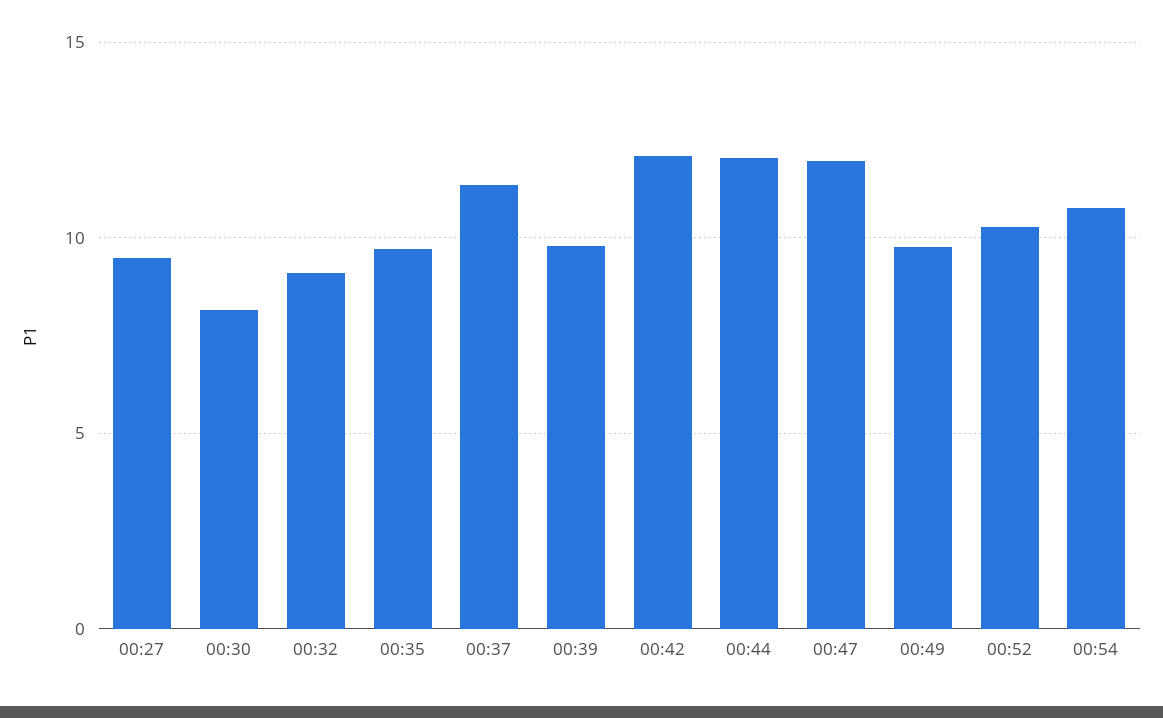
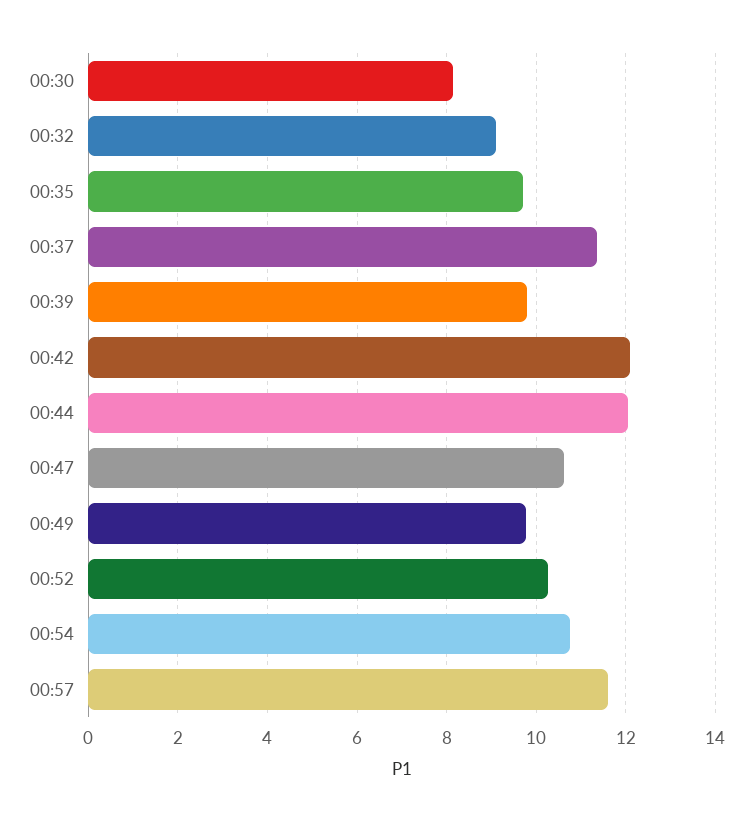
00:27: 9.5 -> none
00:47: 12 -> 10.6
00:57: none -> 11.6

